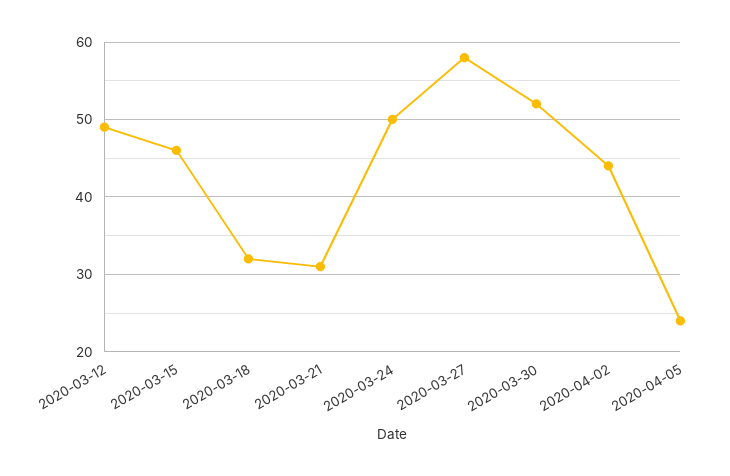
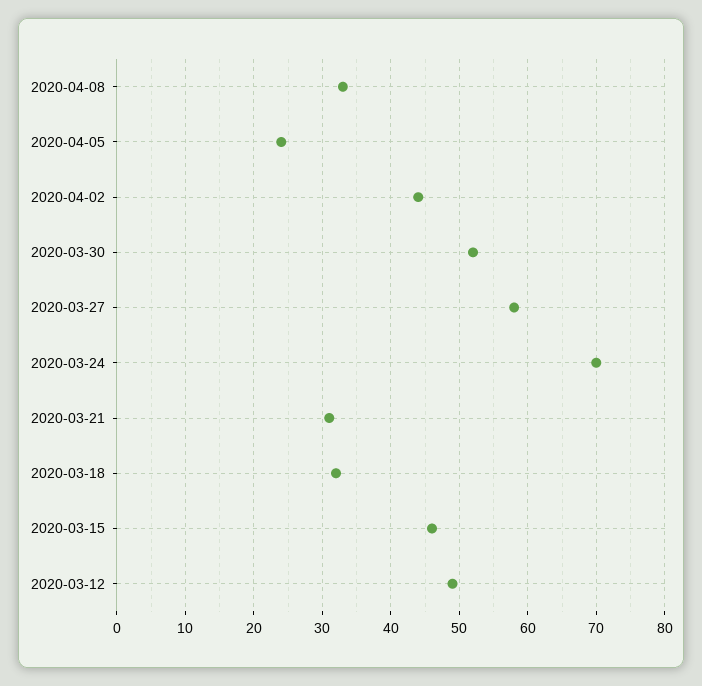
2020-03-24: 50 -> 70
2020-04-08: none -> 33

